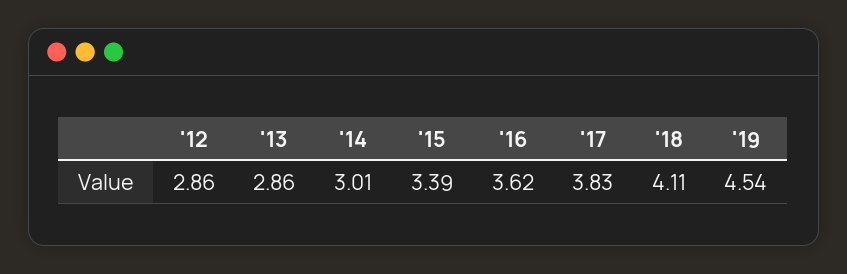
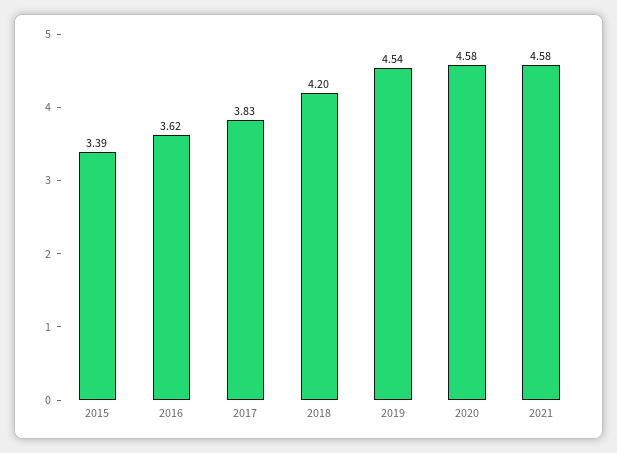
'12: 2.86 -> none
'13: 2.86 -> none
'14: 3.01 -> none
'18: 4.11 -> 4.2
2020: none -> 4.58
2021: none -> 4.58

